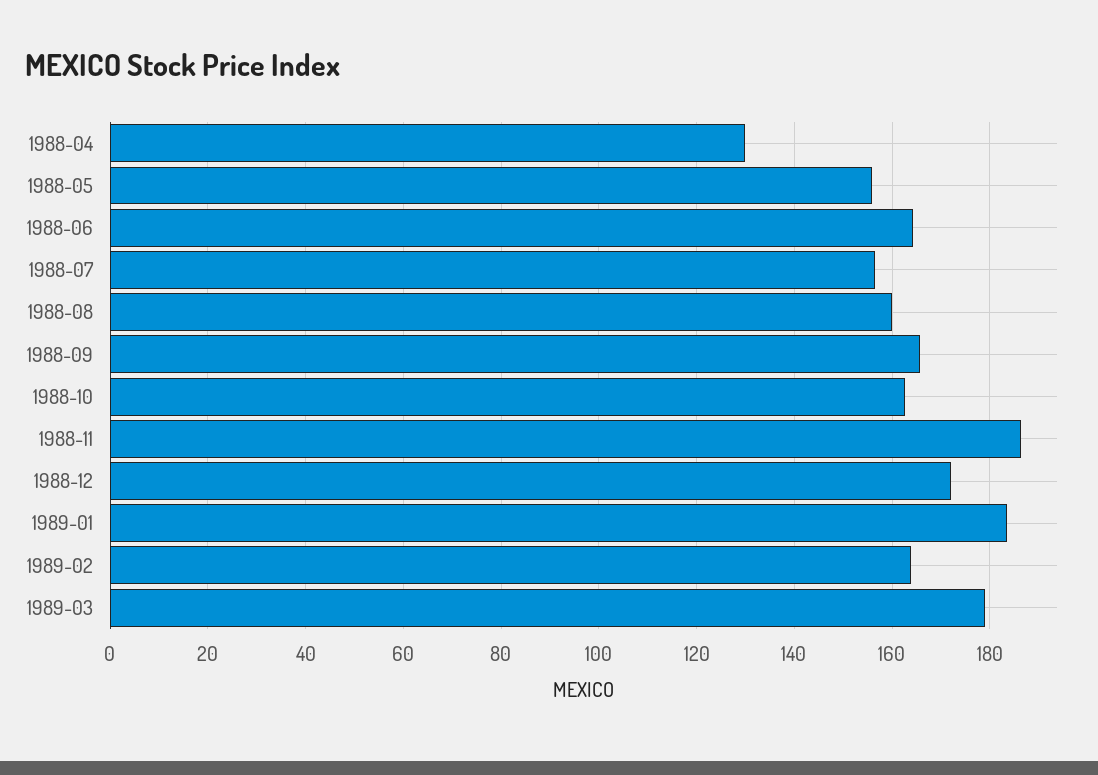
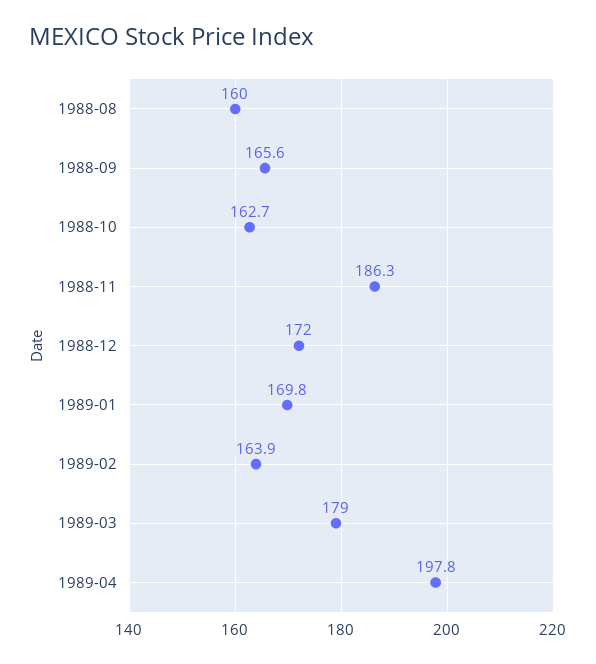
1988-04: 130 -> none
1988-05: 156 -> none
1988-06: 164 -> none
1988-07: 156 -> none
1989-01: 184 -> 169.8
1989-04: none -> 197.8

